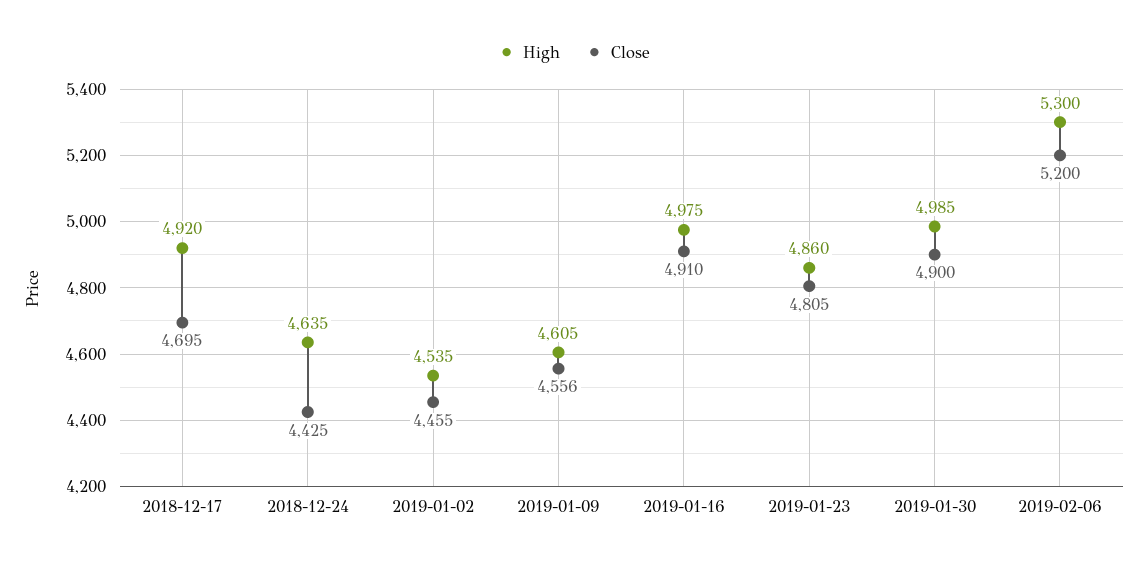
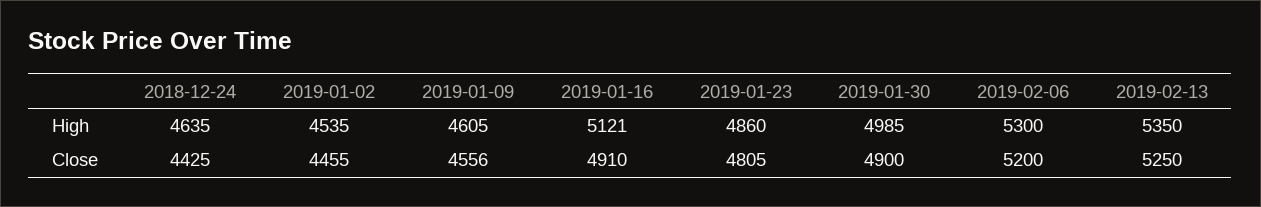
High, 2018-12-17: 4920 -> none
Close, 2018-12-17: 4695 -> none
High, 2019-01-16: 4975 -> 5121
High, 2019-02-13: none -> 5350
Close, 2019-02-13: none -> 5250

